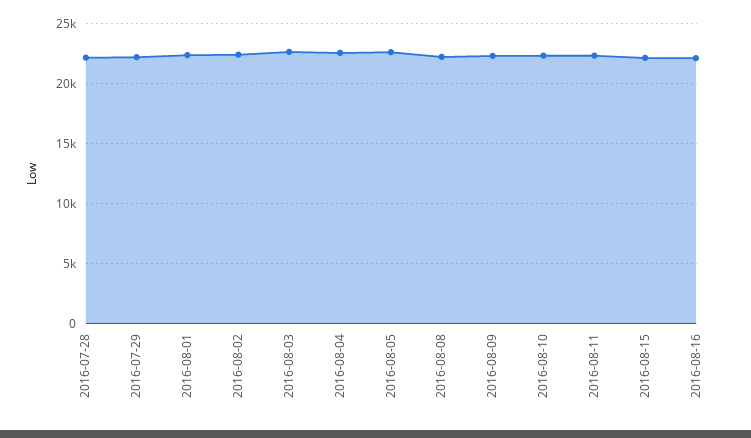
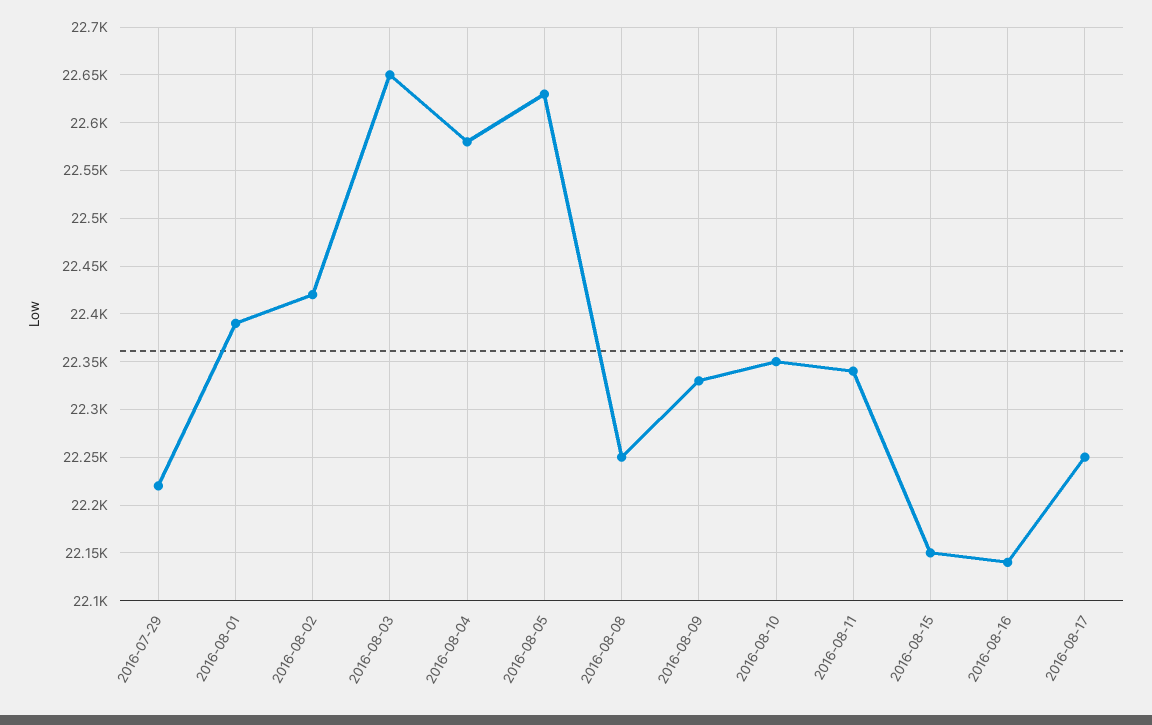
2016-07-28: 22000 -> none
2016-08-17: none -> 22250

